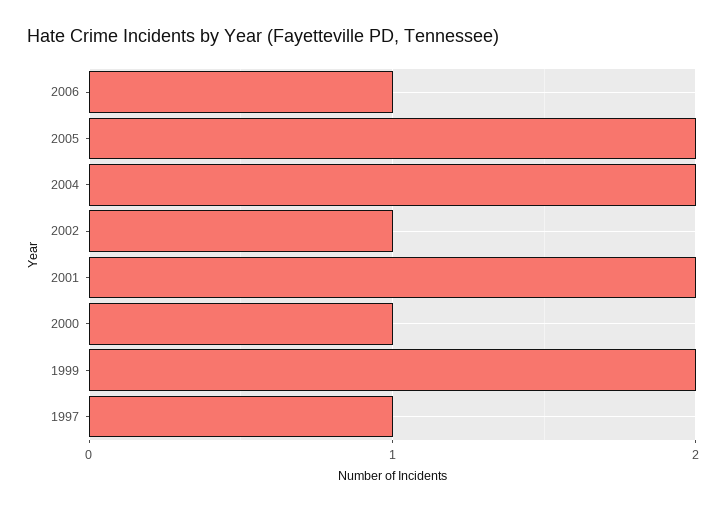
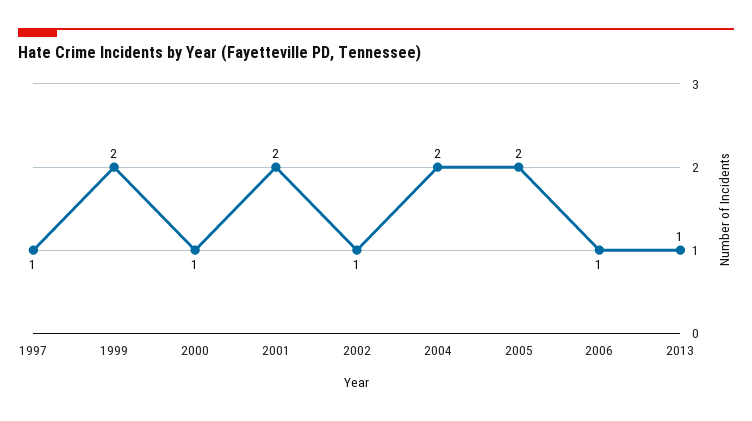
2013: none -> 1

